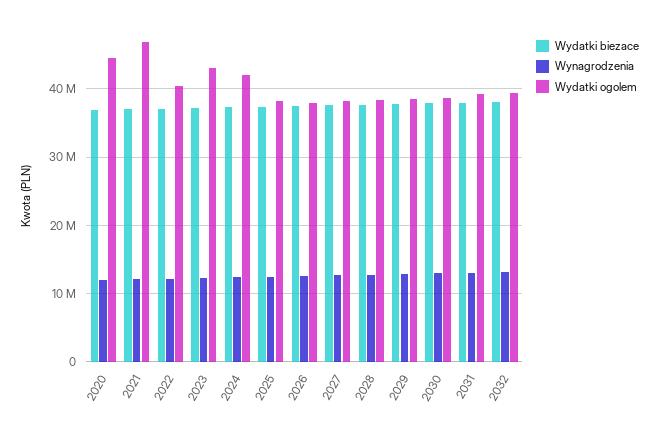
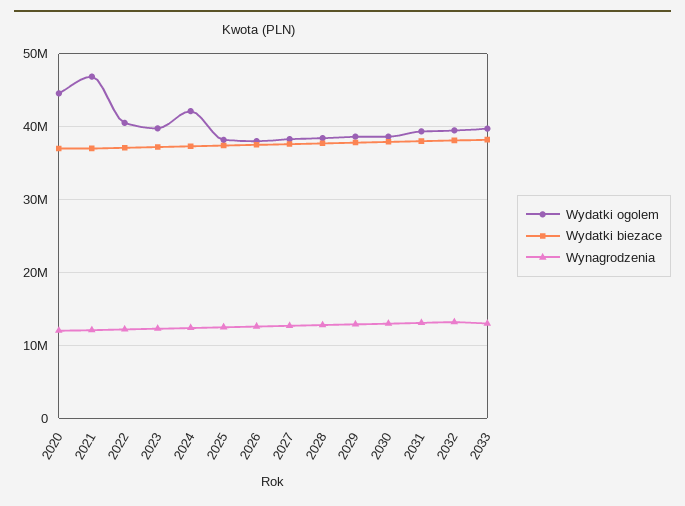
Wydatki ogolem, 2023: 43000000 -> 40000000
Wydatki ogolem, 2033: none -> 40000000
Wydatki biezace, 2033: none -> 38000000
Wynagrodzenia, 2033: none -> 13000000

